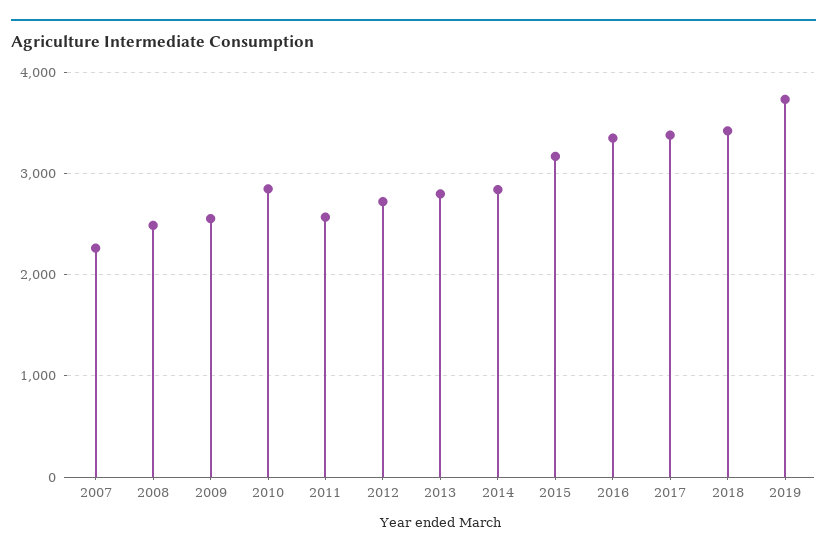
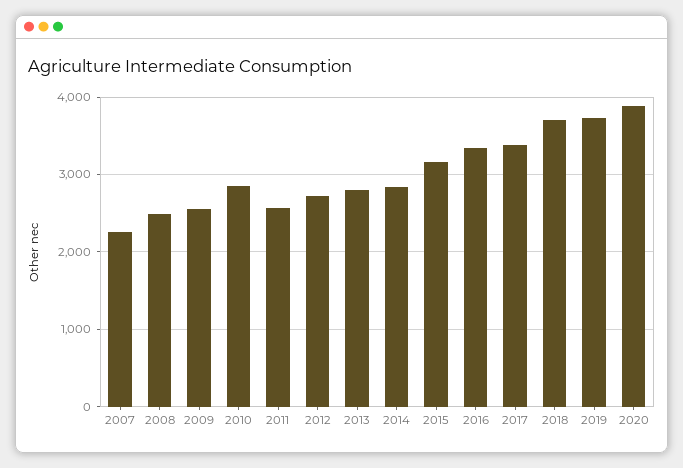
2018: 3400 -> 3700
2020: none -> 3900

